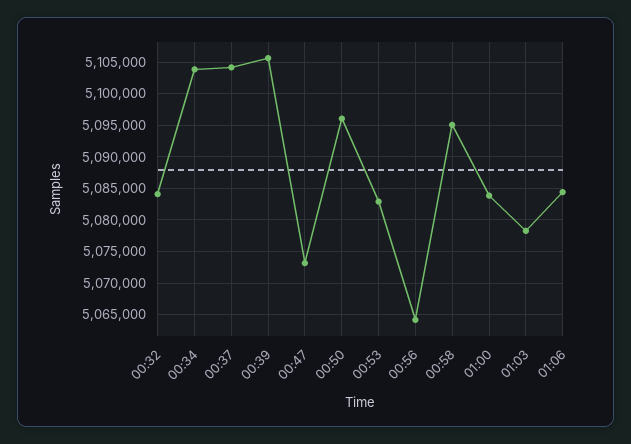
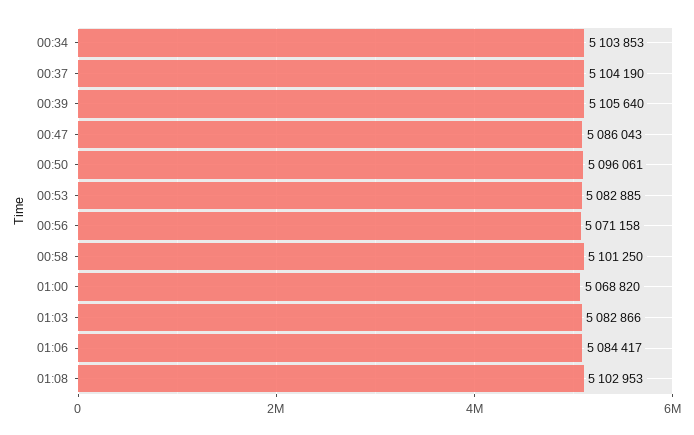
00:32: 5084000 -> none
00:47: 5073000 -> 5086043
00:56: 5064000 -> 5071158
00:58: 5095000 -> 5101250
01:00: 5084000 -> 5068820
01:03: 5078000 -> 5082866
01:08: none -> 5102953

